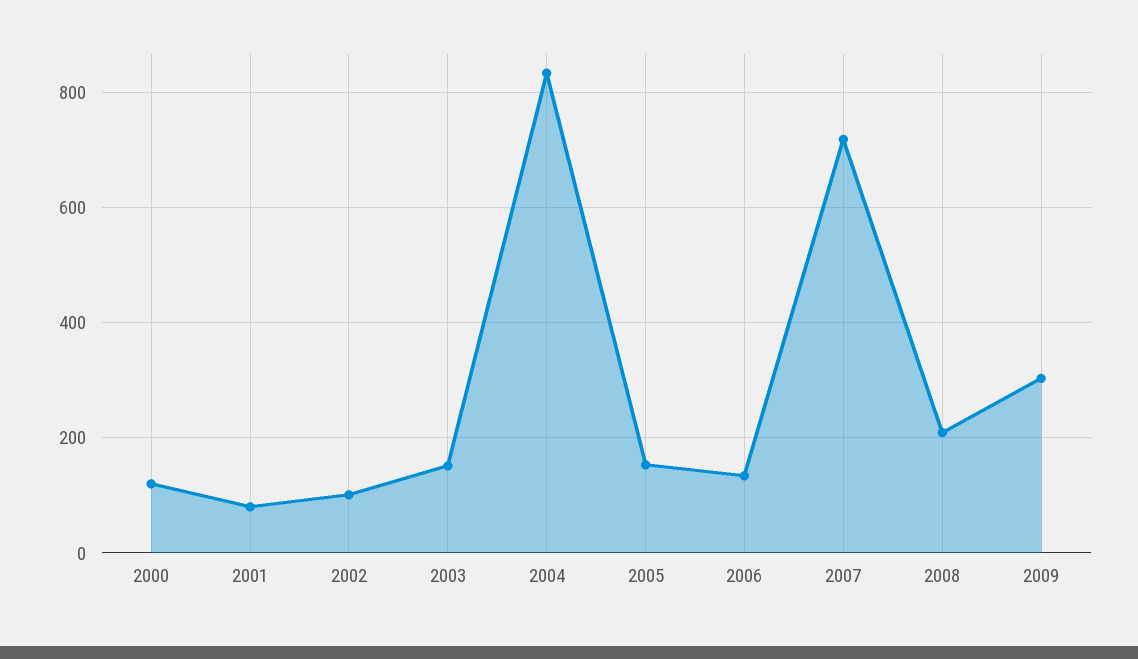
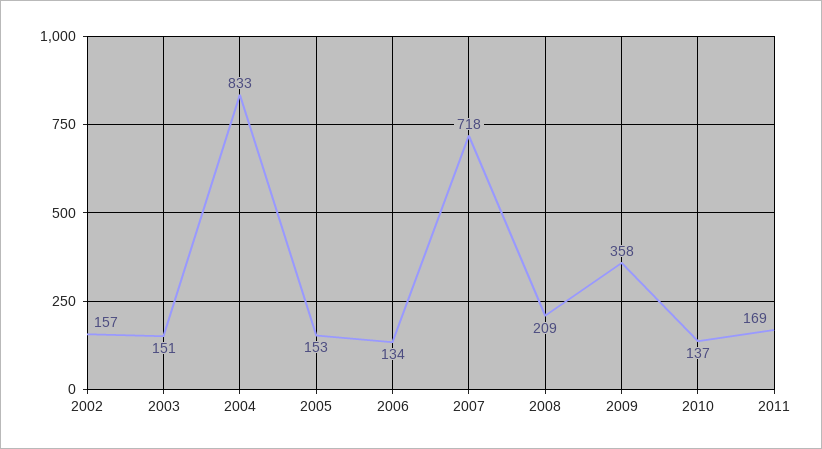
2000: 120 -> none
2001: 80 -> none
2002: 100 -> 157
2009: 300 -> 358
2010: none -> 137
2011: none -> 169

